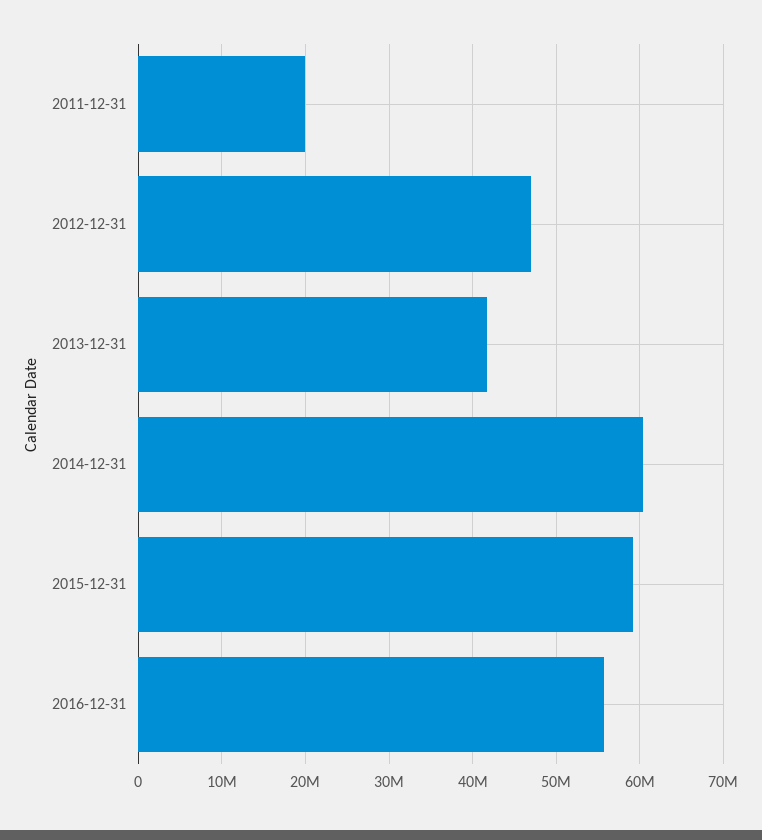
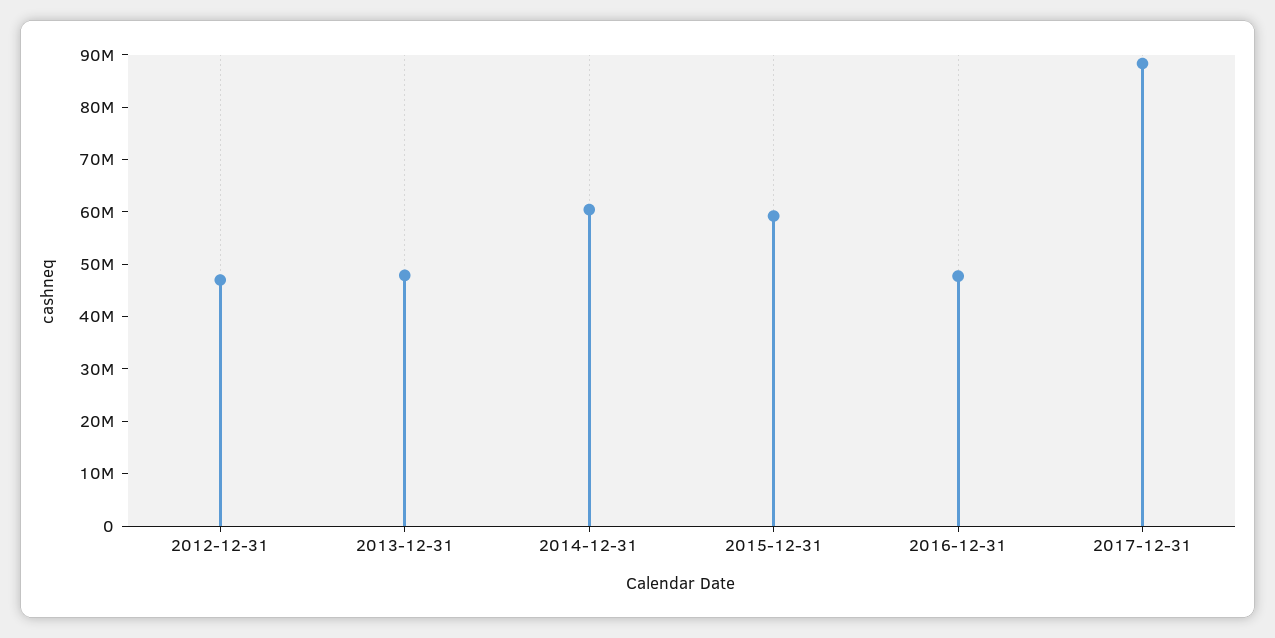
2011-12-31: 20000000 -> none
2013-12-31: 42000000 -> 48000000
2016-12-31: 56000000 -> 48000000
2017-12-31: none -> 88000000

